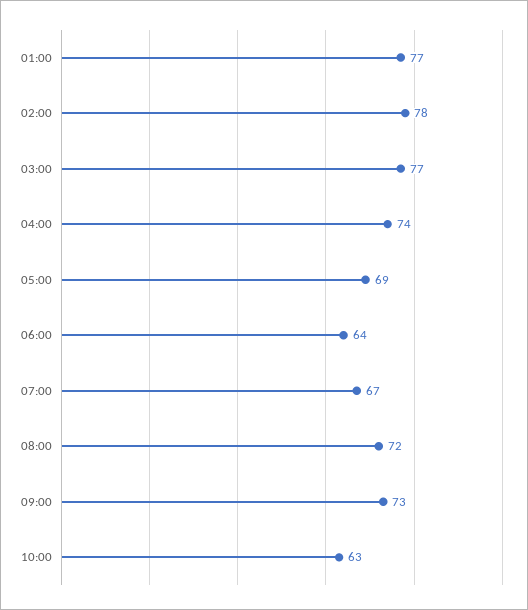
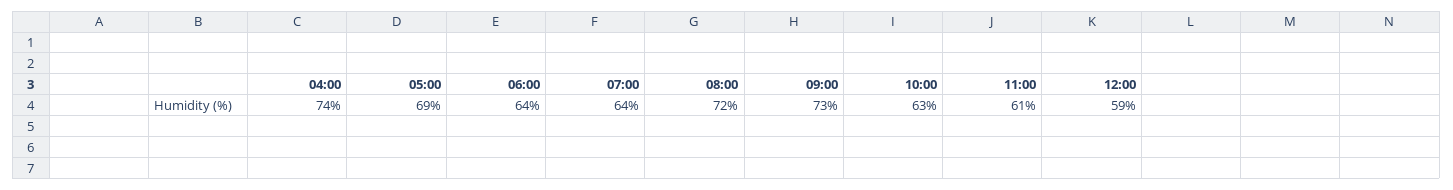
01:00: 77 -> none
02:00: 78 -> none
03:00: 77 -> none
07:00: 67 -> 64
11:00: none -> 61
12:00: none -> 59

